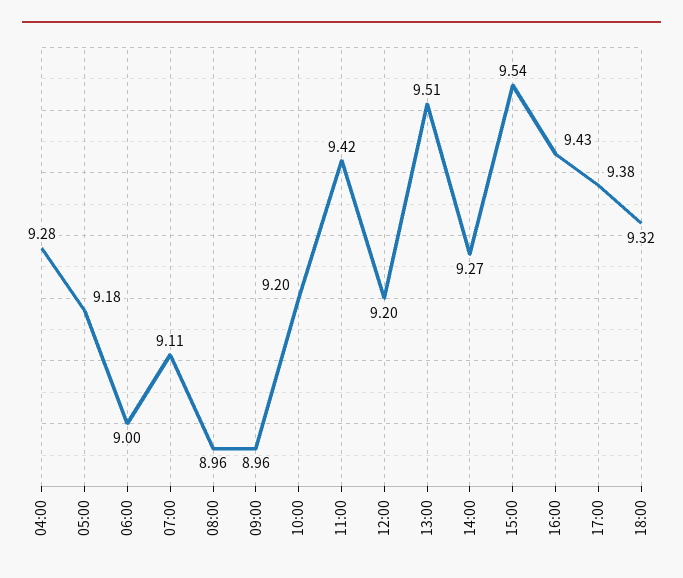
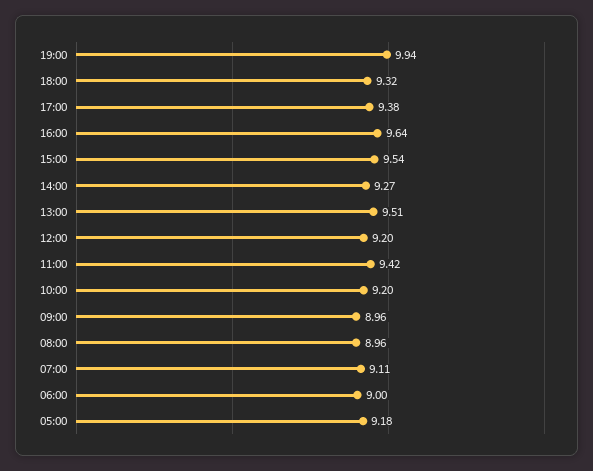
04:00: 9.28 -> none
16:00: 9.43 -> 9.64
19:00: none -> 9.94

